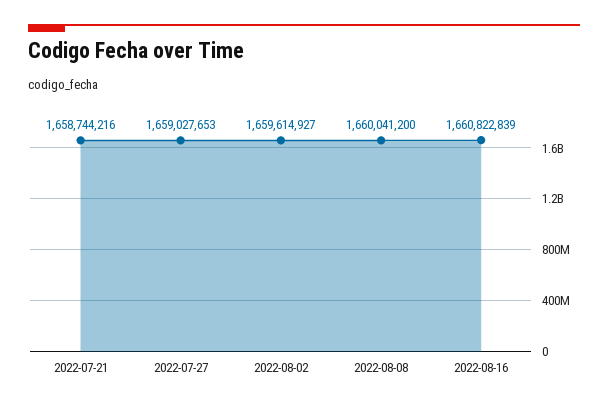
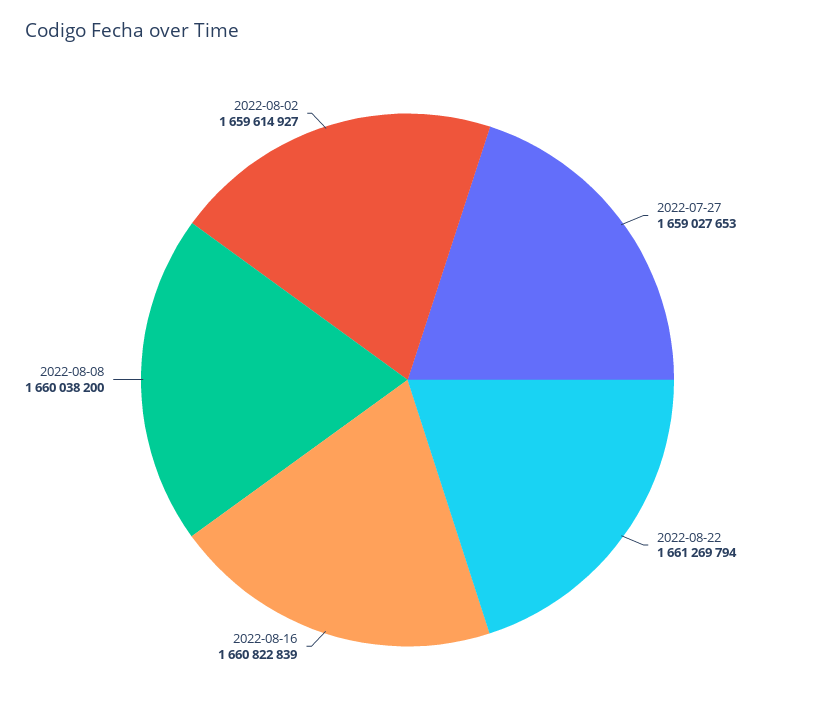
2022-07-21: 1658744216 -> none
2022-08-08: 1660041200 -> 1660038200
2022-08-22: none -> 1661269794

